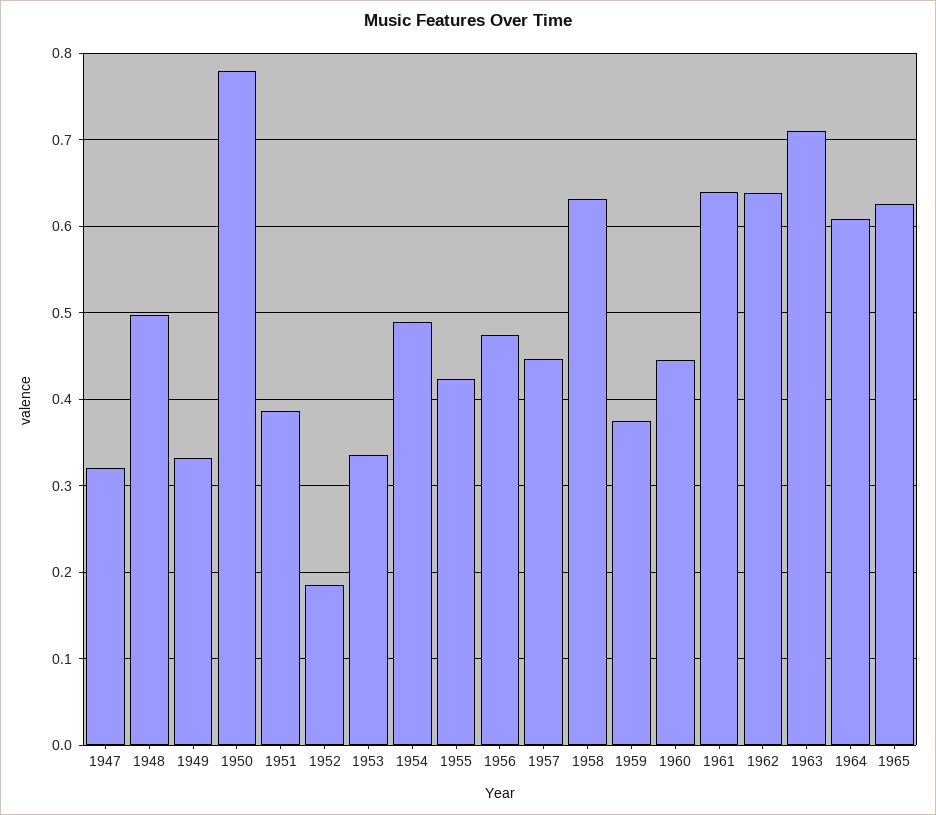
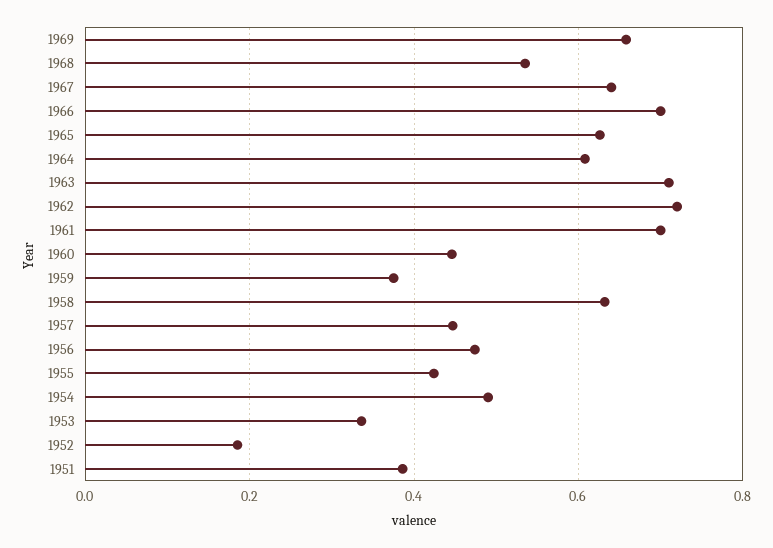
1947: 0.32 -> none
1948: 0.5 -> none
1949: 0.33 -> none
1950: 0.78 -> none
1961: 0.64 -> 0.7
1962: 0.64 -> 0.72
1969: none -> 0.66
1968: none -> 0.54
1967: none -> 0.64
1966: none -> 0.7

